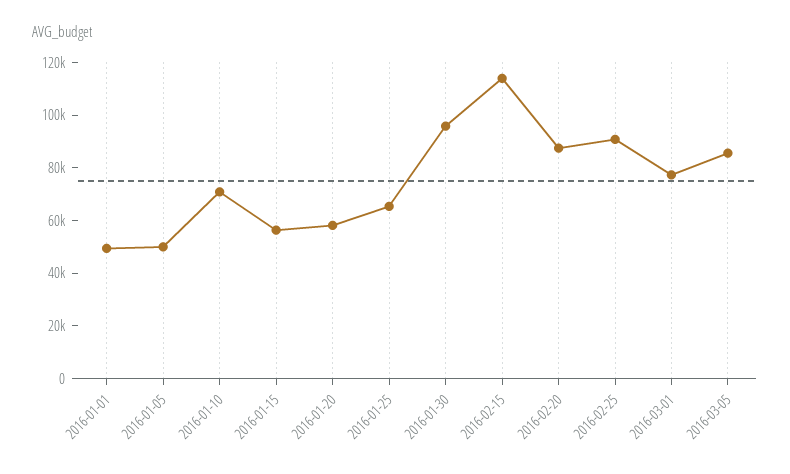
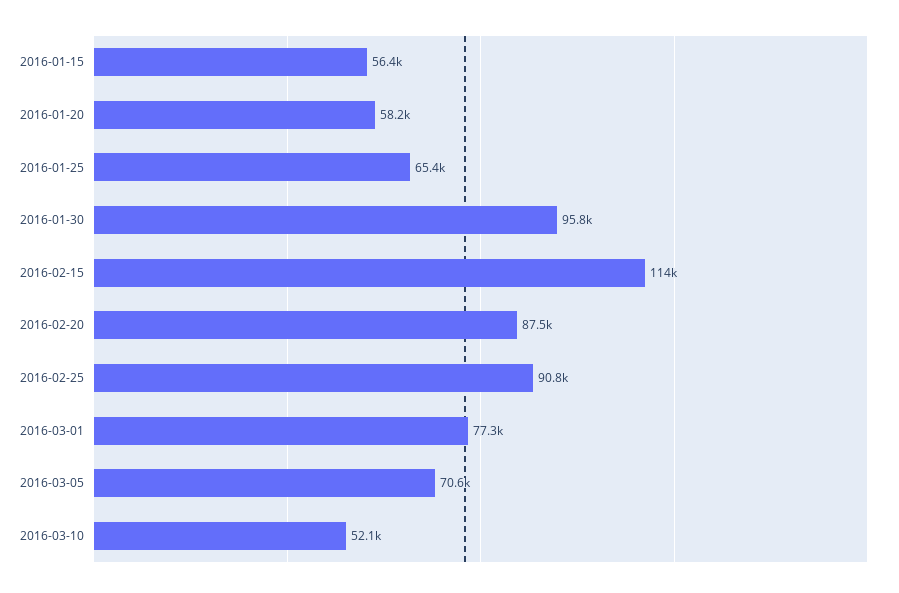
2016-01-01: 50000 -> none
2016-01-05: 50000 -> none
2016-01-10: 70000 -> none
2016-03-05: 85000 -> 70600
2016-03-10: none -> 52100

